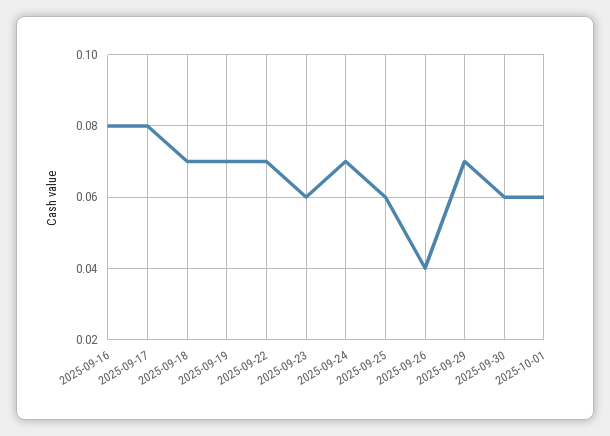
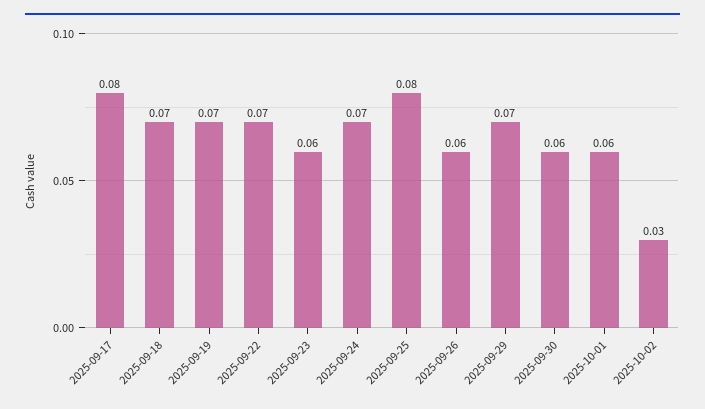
2025-09-16: 0.08 -> none
2025-09-25: 0.06 -> 0.08
2025-09-26: 0.04 -> 0.06
2025-10-02: none -> 0.03

